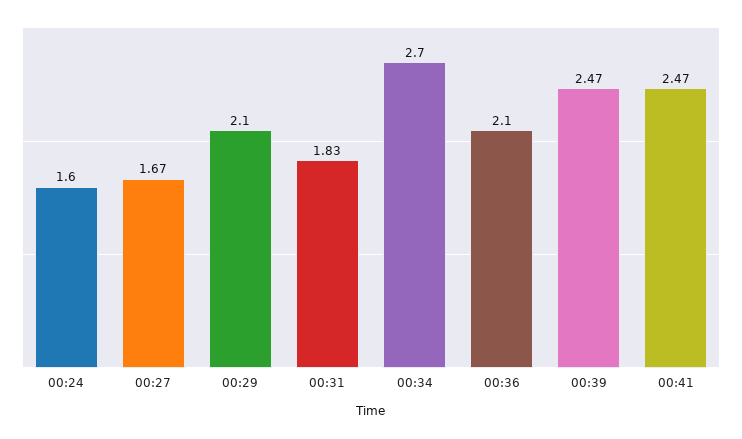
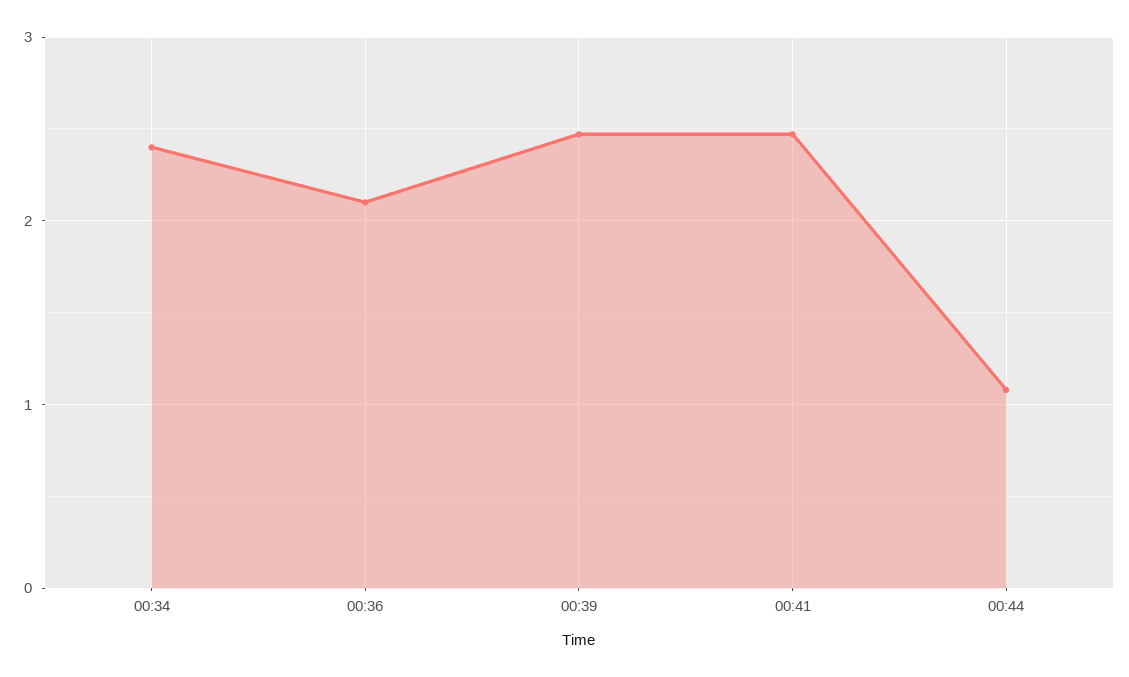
00:24: 1.6 -> none
00:27: 1.67 -> none
00:29: 2.1 -> none
00:31: 1.83 -> none
00:34: 2.7 -> 2.4
00:44: none -> 1.1

